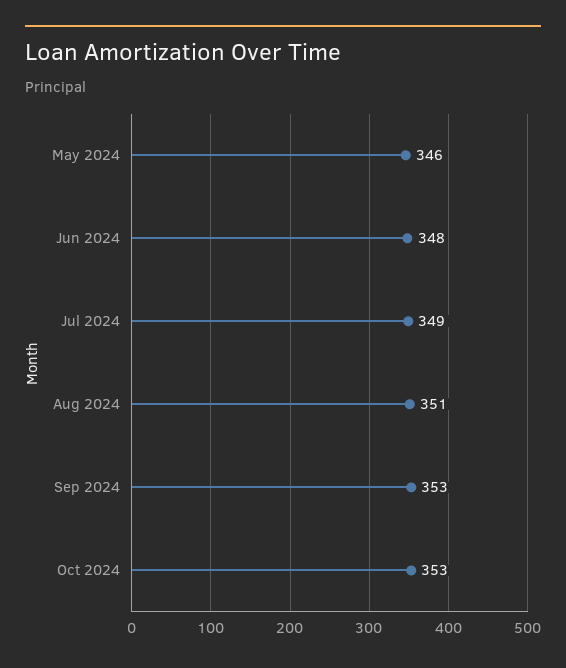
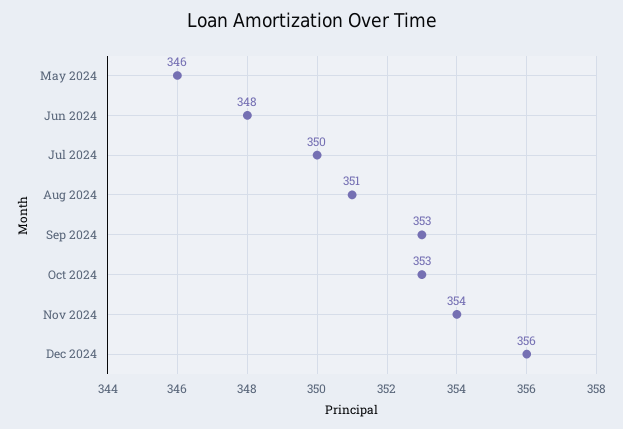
Jul 2024: 349 -> 350
Nov 2024: none -> 354
Dec 2024: none -> 356

